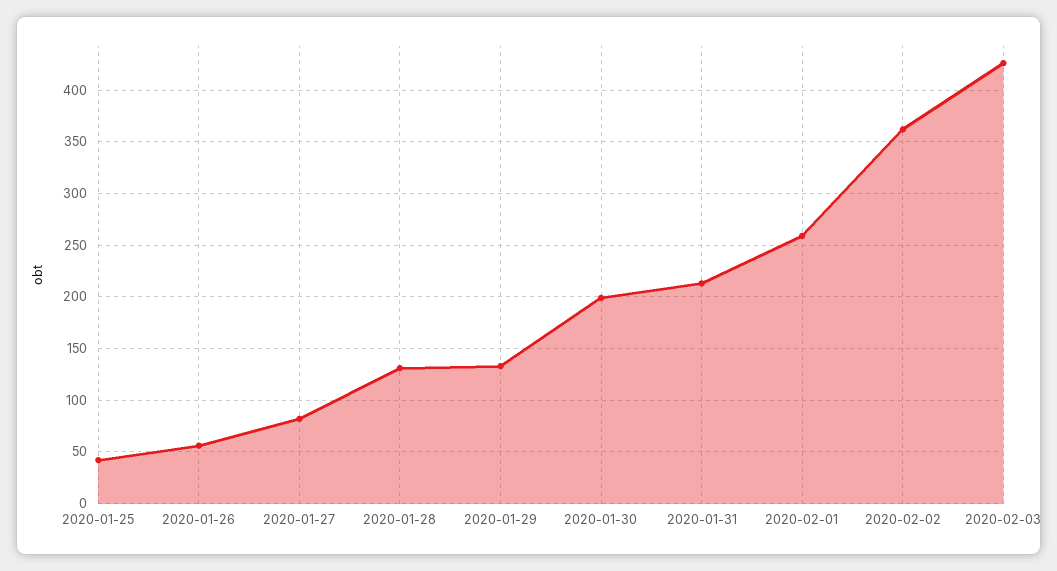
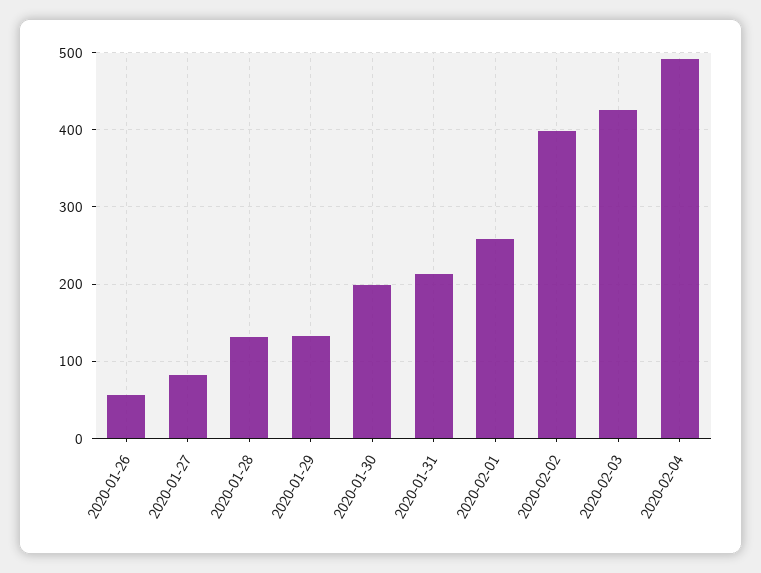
2020-01-25: 40 -> none
2020-02-02: 360 -> 400
2020-02-04: none -> 490

